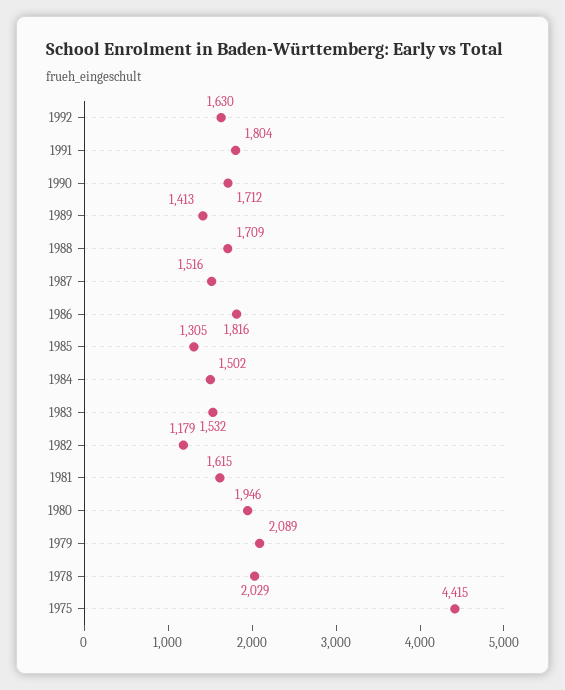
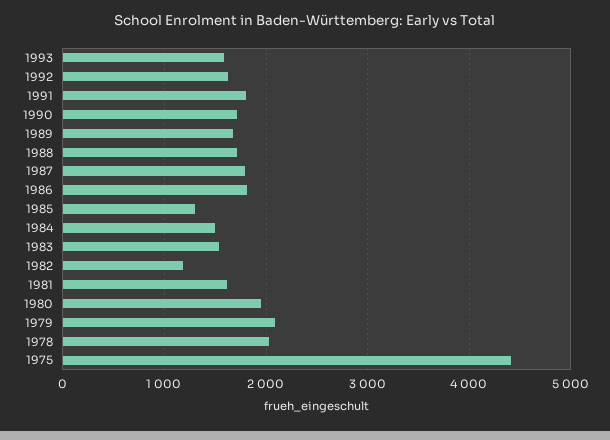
1989: 1413 -> 1700
1987: 1516 -> 1800
1993: none -> 1600

